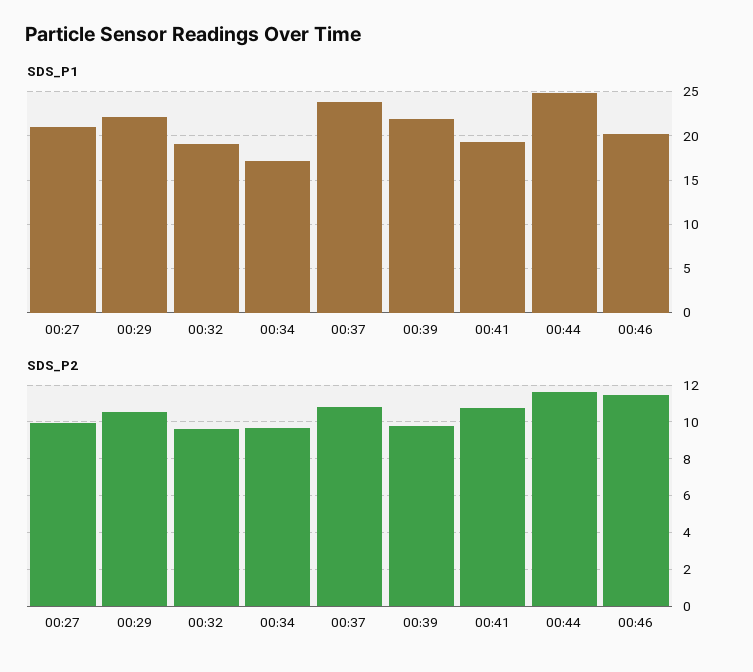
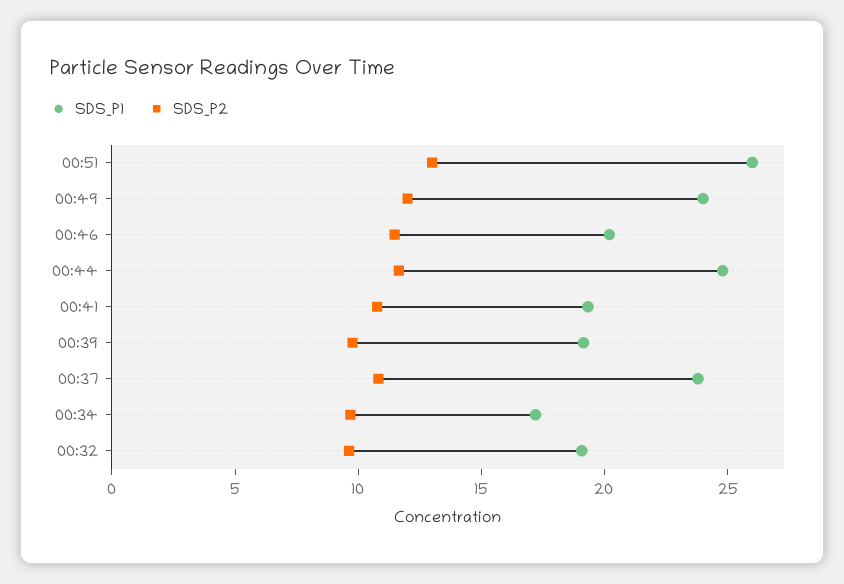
SDS_P1, 00:27: 21 -> none
SDS_P1, 00:29: 22 -> none
SDS_P1, 00:39: 22 -> 19
SDS_P2, 00:27: 10 -> none
SDS_P2, 00:29: 10.5 -> none
SDS_P1, 00:51: none -> 26
SDS_P2, 00:51: none -> 13
SDS_P1, 00:49: none -> 24
SDS_P2, 00:49: none -> 12

